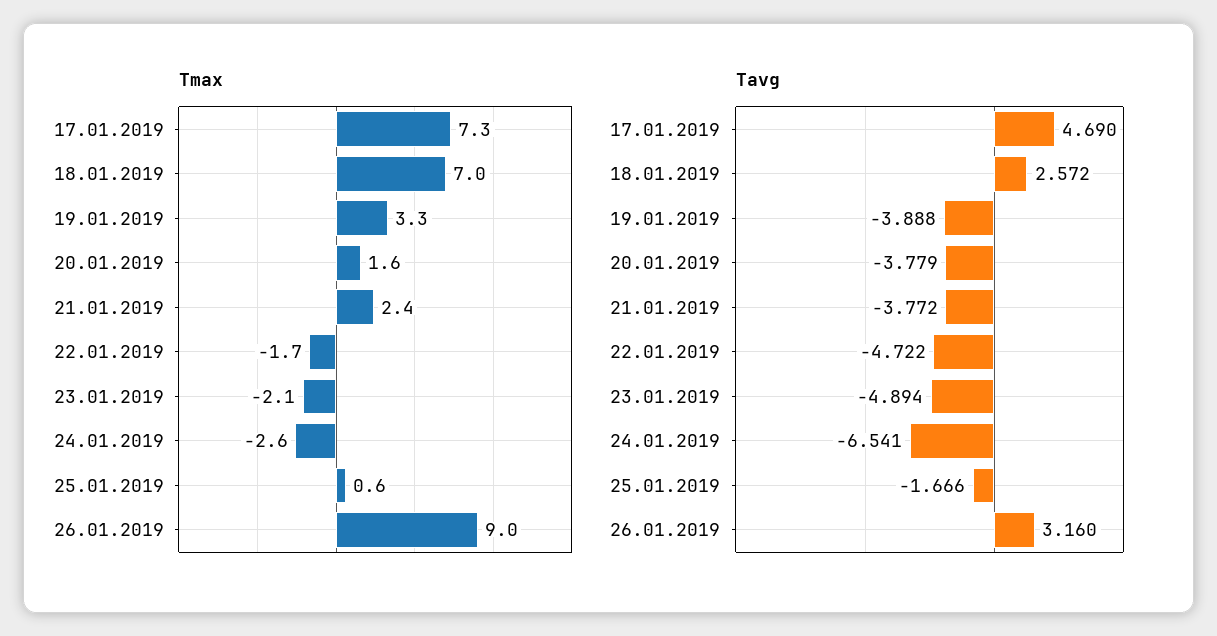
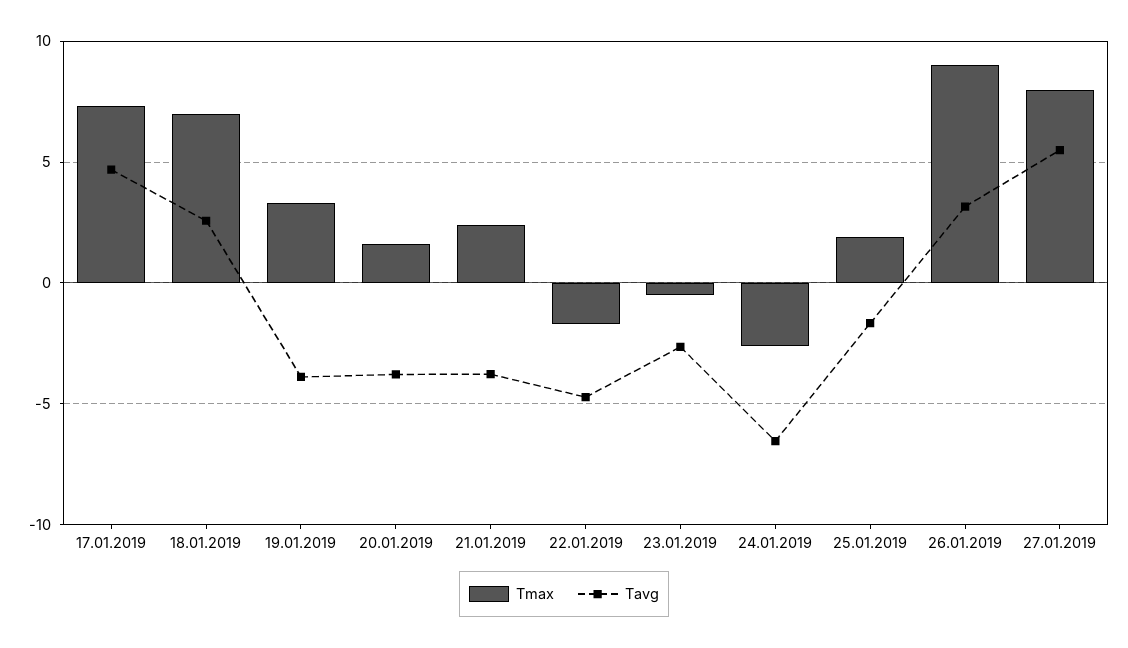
Tmax, 23.01.2019: -2.1 -> -0.5
Tmax, 25.01.2019: 0.6 -> 2
Tavg, 23.01.2019: -4.894 -> -2.5
Tmax, 27.01.2019: none -> 8
Tavg, 27.01.2019: none -> 5.5

